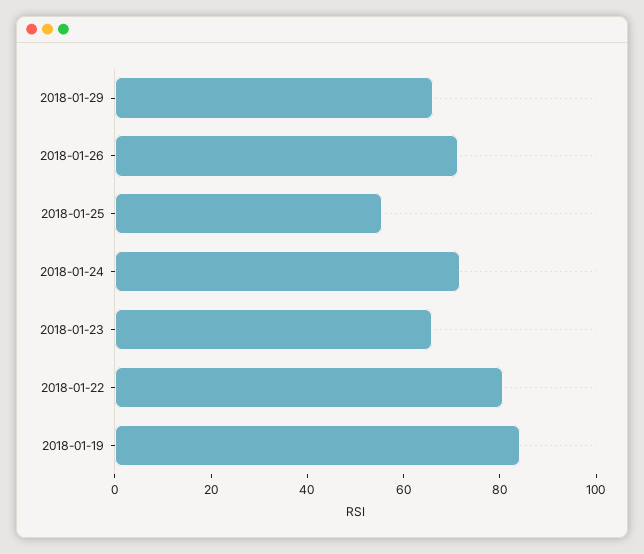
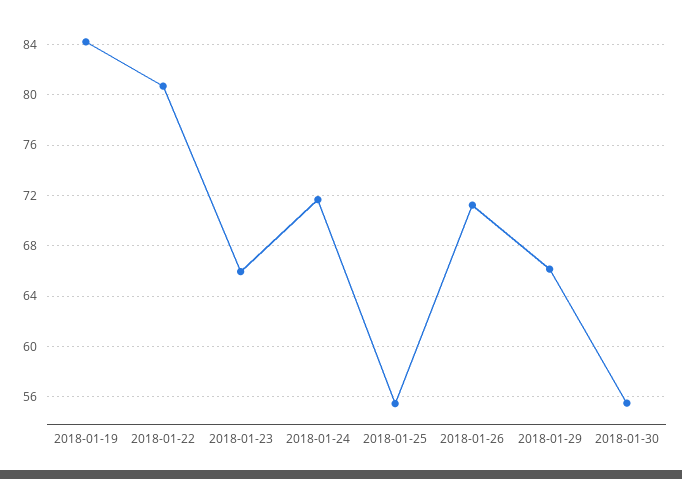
2018-01-30: none -> 55.5

